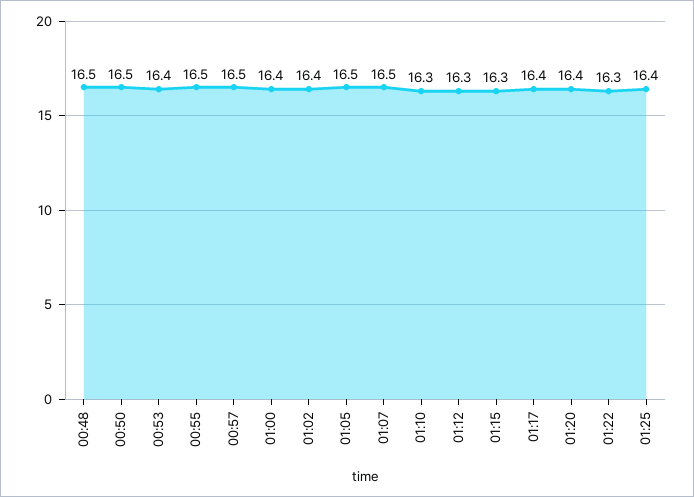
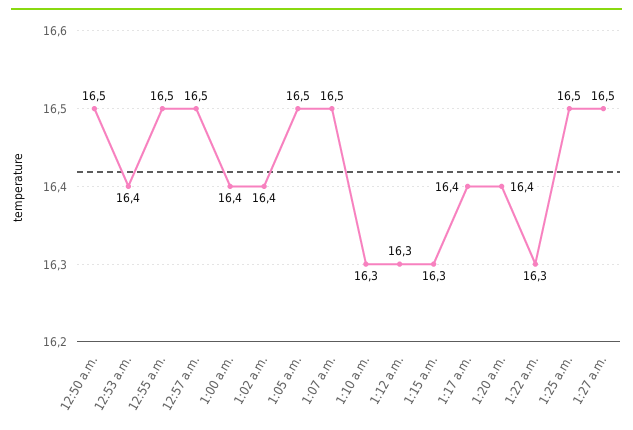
00:48: 16.5 -> none
01:25: 16.4 -> 16.5
1:27 a.m.: none -> 16.5

